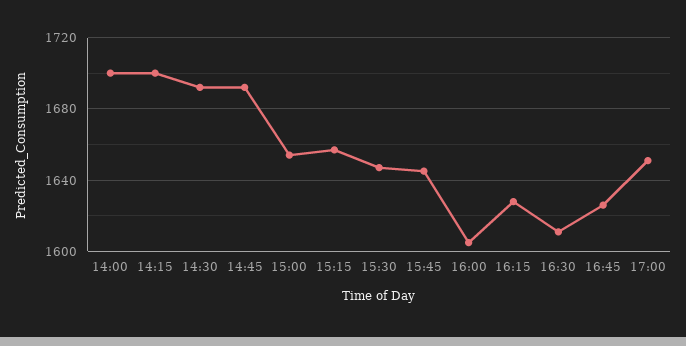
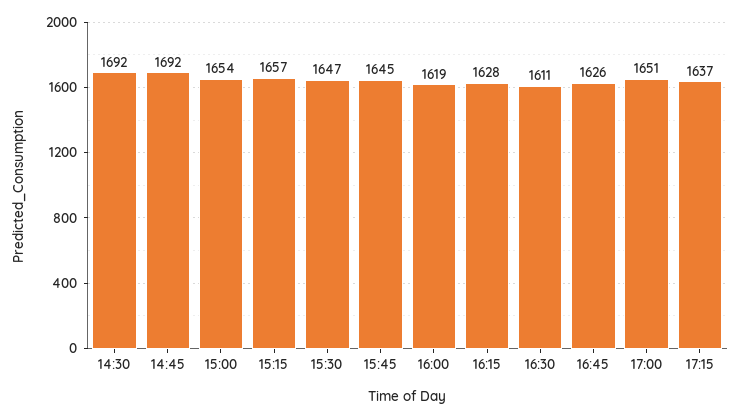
14:00: 1700 -> none
14:15: 1700 -> none
16:00: 1605 -> 1619
17:15: none -> 1637

